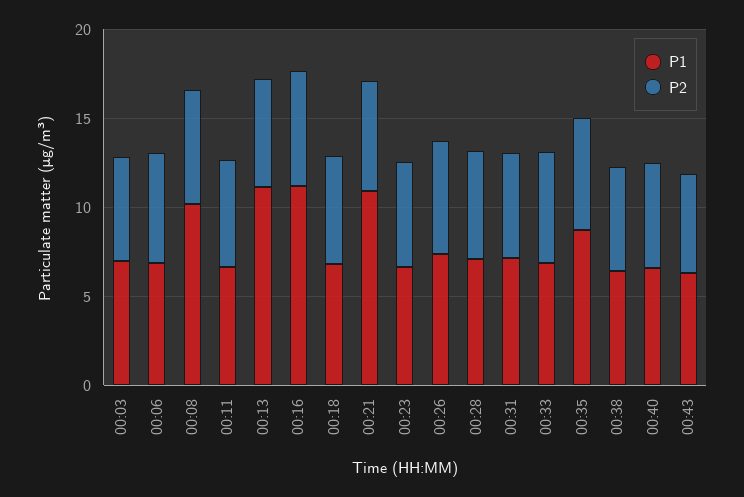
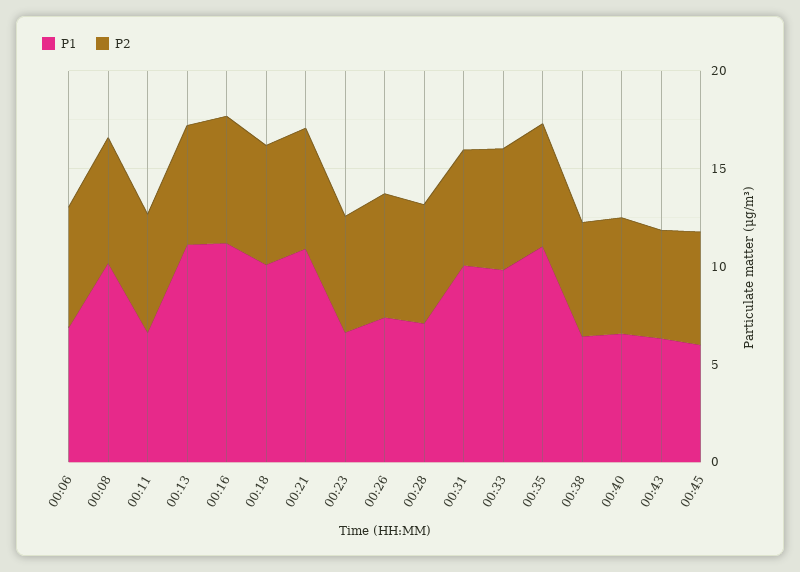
P1, 00:03: 7 -> none
P2, 00:03: 6 -> none
P1, 00:18: 7 -> 10
P1, 00:31: 7 -> 10
P1, 00:33: 7 -> 10
P1, 00:35: 9 -> 11
P1, 00:45: none -> 6
P2, 00:45: none -> 6

